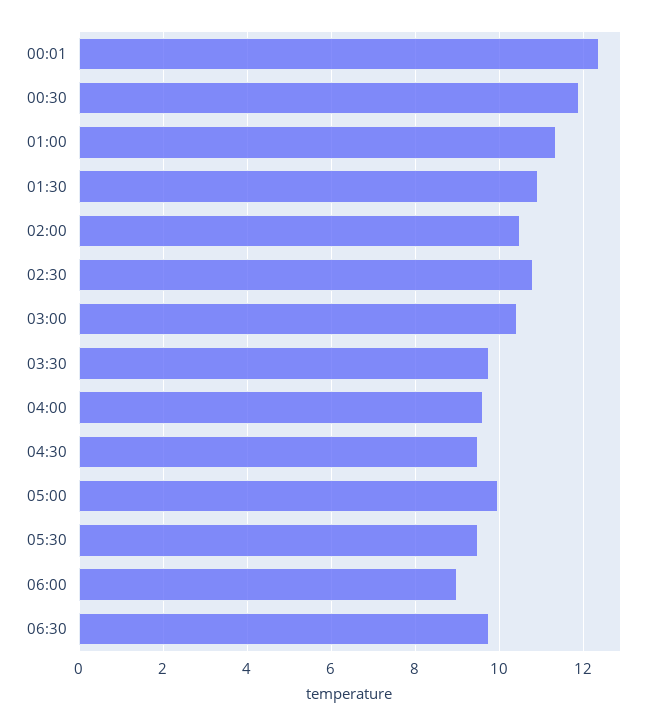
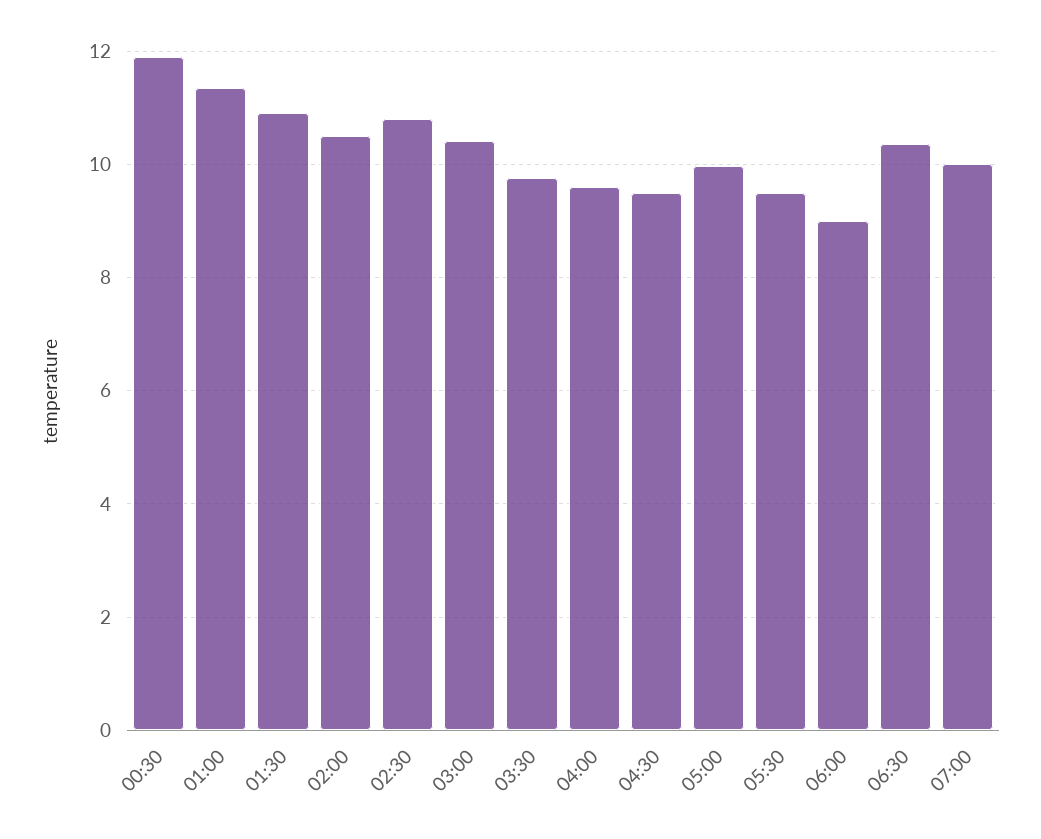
00:01: 12.4 -> none
06:30: 9.8 -> 10.4
07:00: none -> 10

